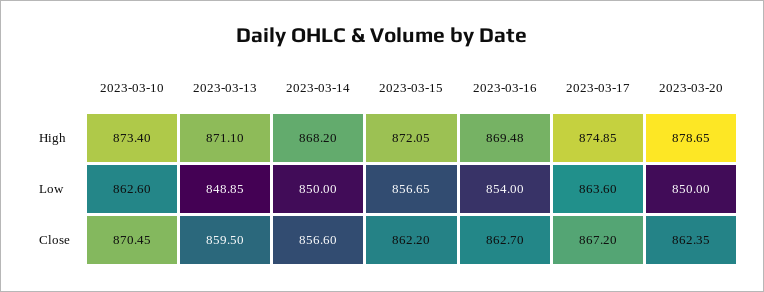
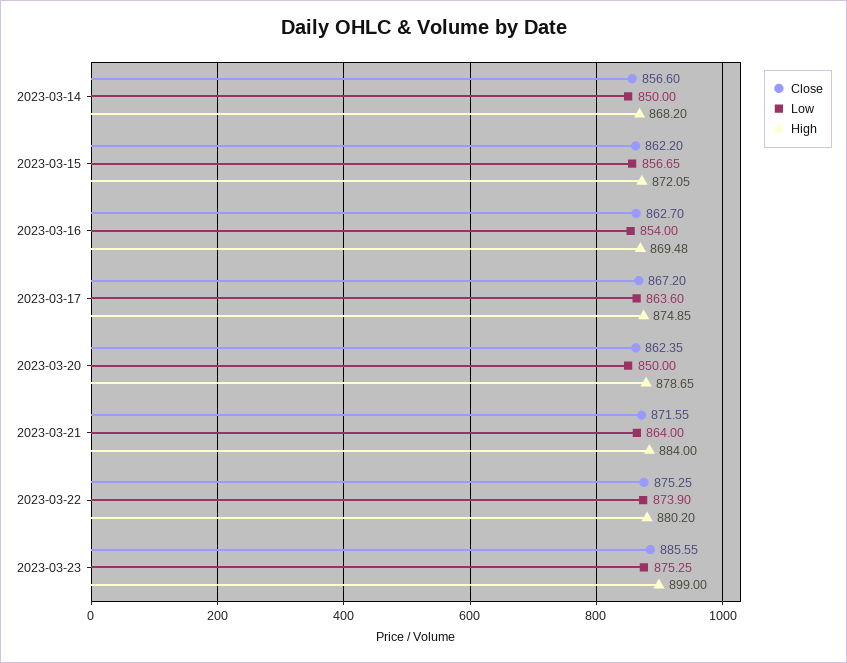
High, 2023-03-10: 873.4 -> none
High, 2023-03-13: 871.1 -> none
Low, 2023-03-10: 862.6 -> none
Low, 2023-03-13: 848.85 -> none
Close, 2023-03-10: 870.45 -> none
Close, 2023-03-13: 859.5 -> none
Close, 2023-03-21: none -> 871.55
Low, 2023-03-21: none -> 864
High, 2023-03-21: none -> 884
Close, 2023-03-22: none -> 875.25
Low, 2023-03-22: none -> 873.9
High, 2023-03-22: none -> 880.2
Close, 2023-03-23: none -> 885.55
Low, 2023-03-23: none -> 875.25
High, 2023-03-23: none -> 899

